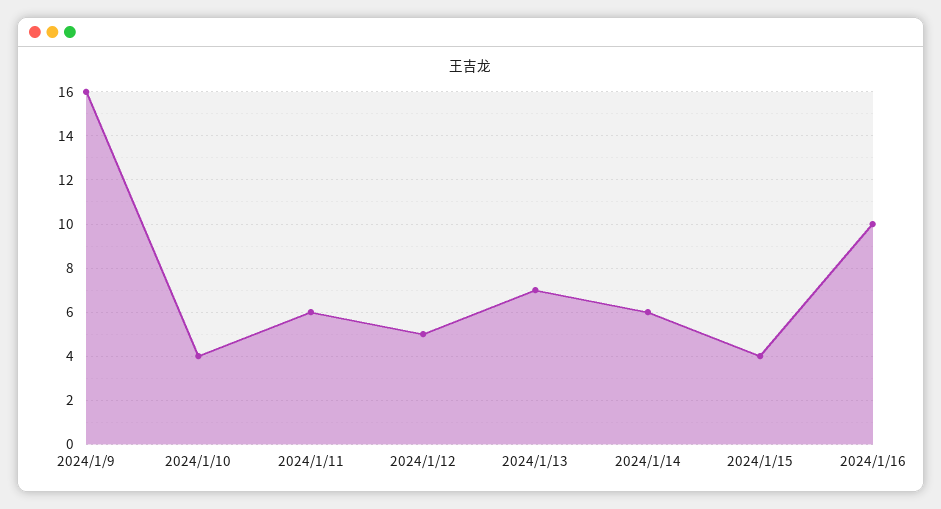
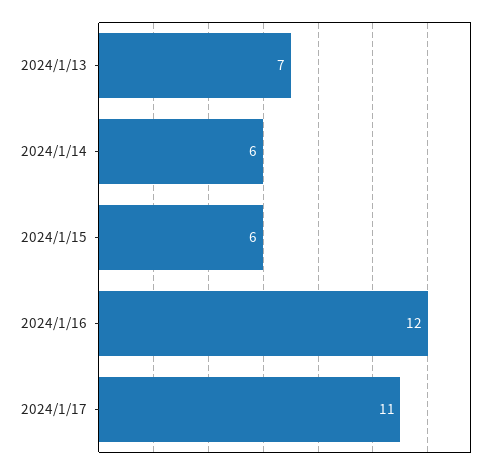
2024/1/9: 16 -> none
2024/1/10: 4 -> none
2024/1/11: 6 -> none
2024/1/12: 5 -> none
2024/1/15: 4 -> 6
2024/1/16: 10 -> 12
2024/1/17: none -> 11

